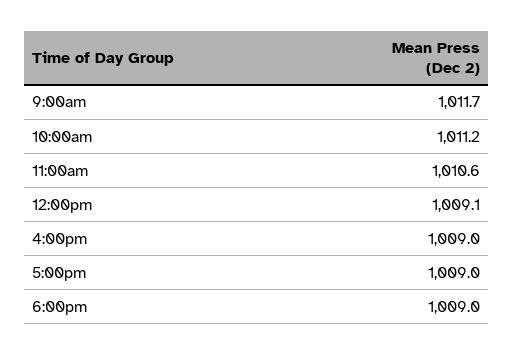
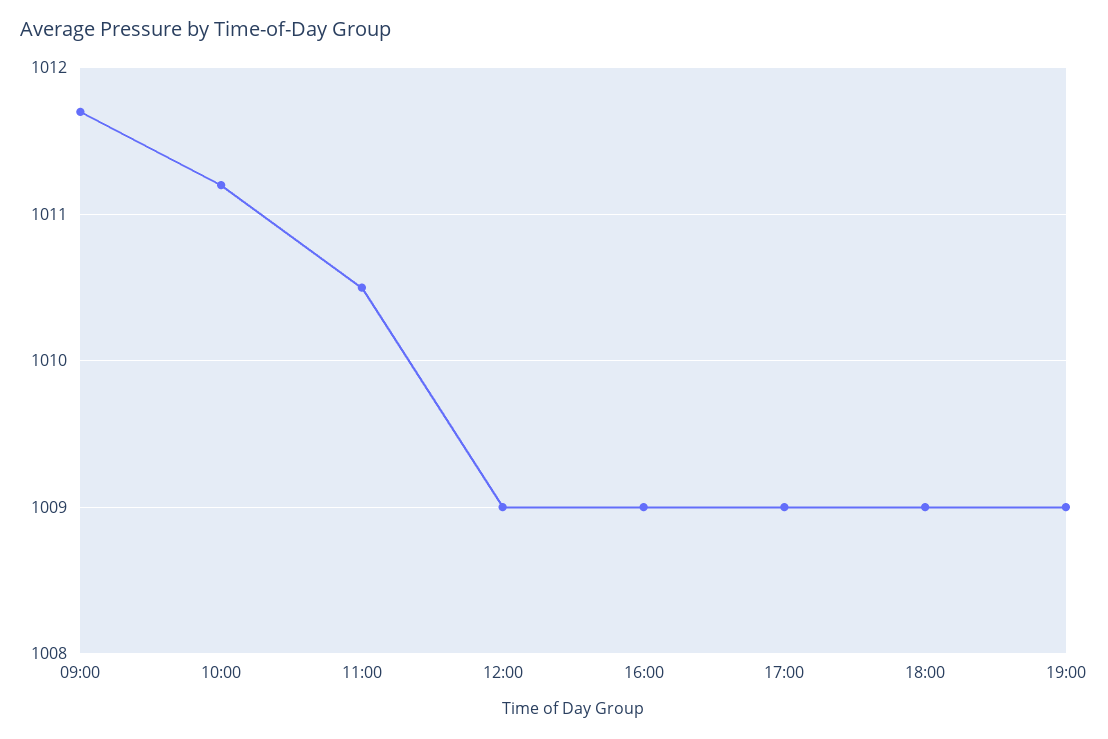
11:00am: 1010.6 -> 1010.5
12:00pm: 1009.1 -> 1009
19:00: none -> 1009

